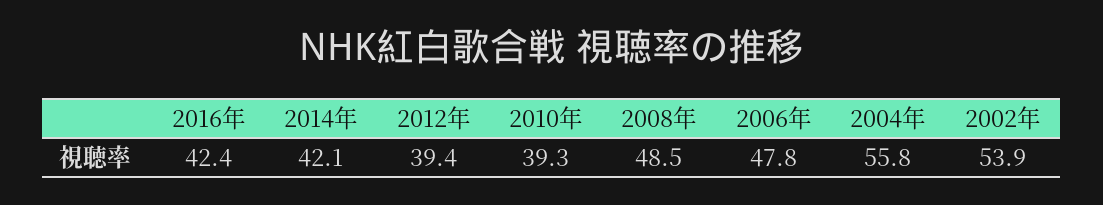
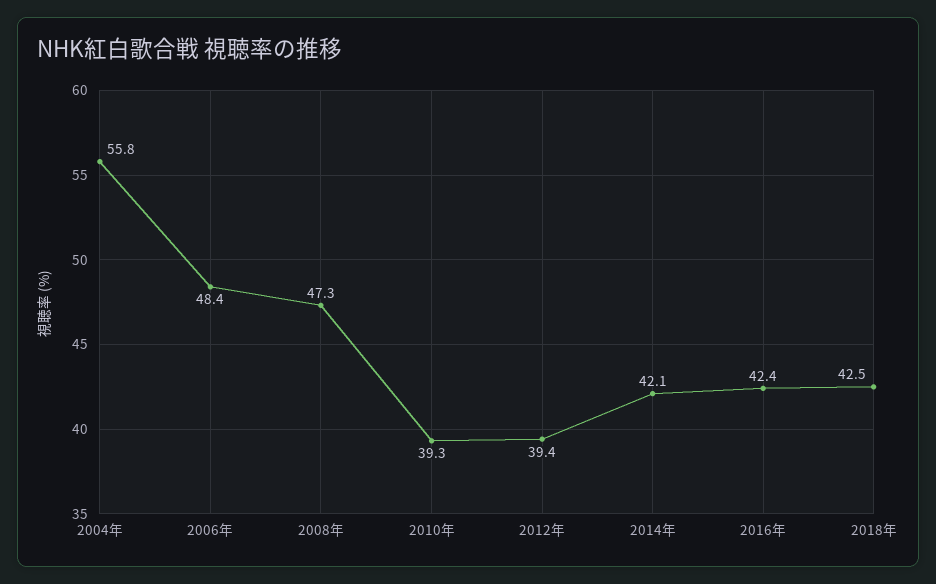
2008年: 48.5 -> 47.3
2006年: 47.8 -> 48.4
2002年: 53.9 -> none
2018年: none -> 42.5

